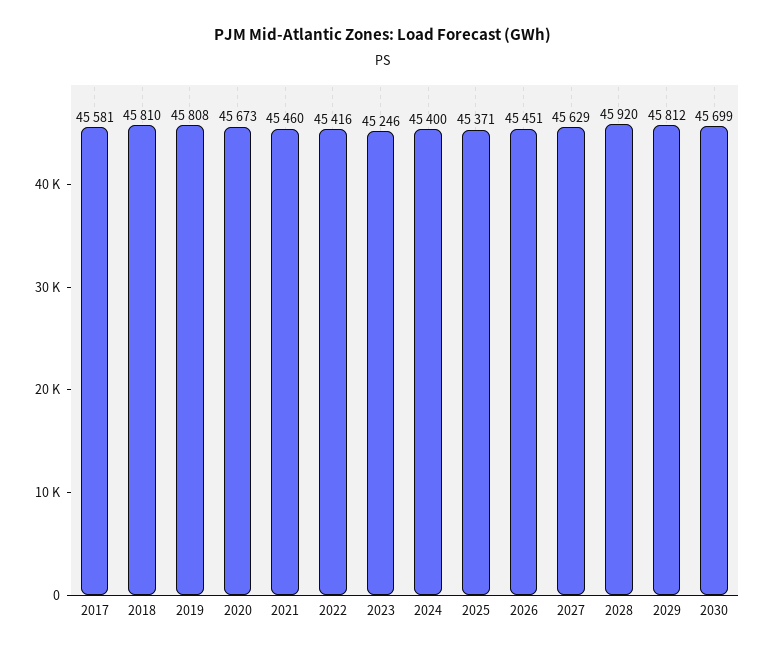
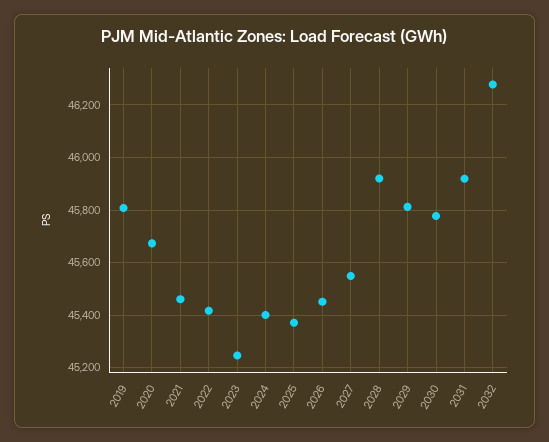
2017: 45581 -> none
2018: 45810 -> none
2027: 45629 -> 45550
2030: 45699 -> 45775
2031: none -> 45925
2032: none -> 46275

